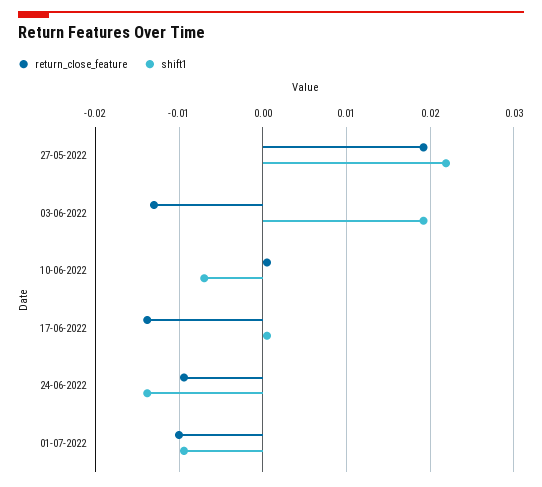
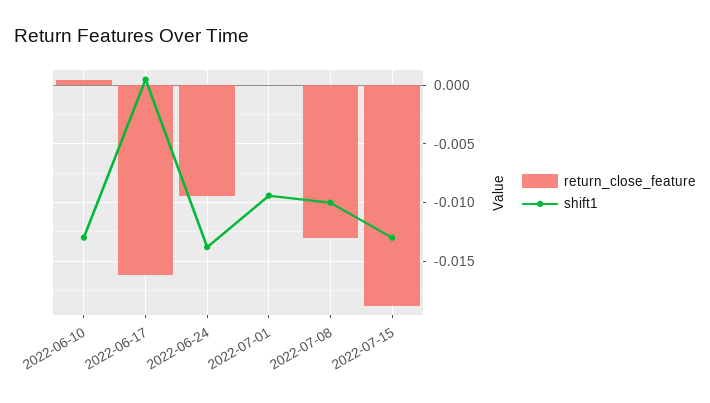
return_close_feature, 27-05-2022: 0.019 -> none
shift1, 27-05-2022: 0.022 -> none
return_close_feature, 03-06-2022: -0.013 -> none
shift1, 03-06-2022: 0.019 -> none
shift1, 10-06-2022: -0.007 -> -0.013
return_close_feature, 17-06-2022: -0.014 -> -0.016
return_close_feature, 01-07-2022: -0.01 -> 0
return_close_feature, 2022-07-08: none -> -0.013
shift1, 2022-07-08: none -> -0.01
return_close_feature, 2022-07-15: none -> -0.019
shift1, 2022-07-15: none -> -0.013

